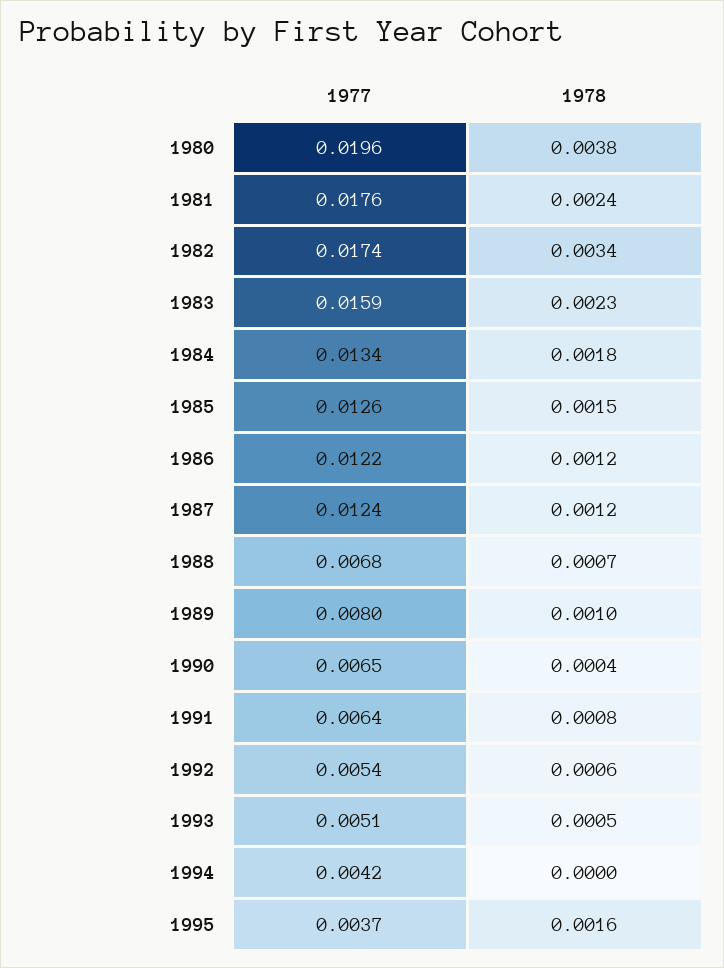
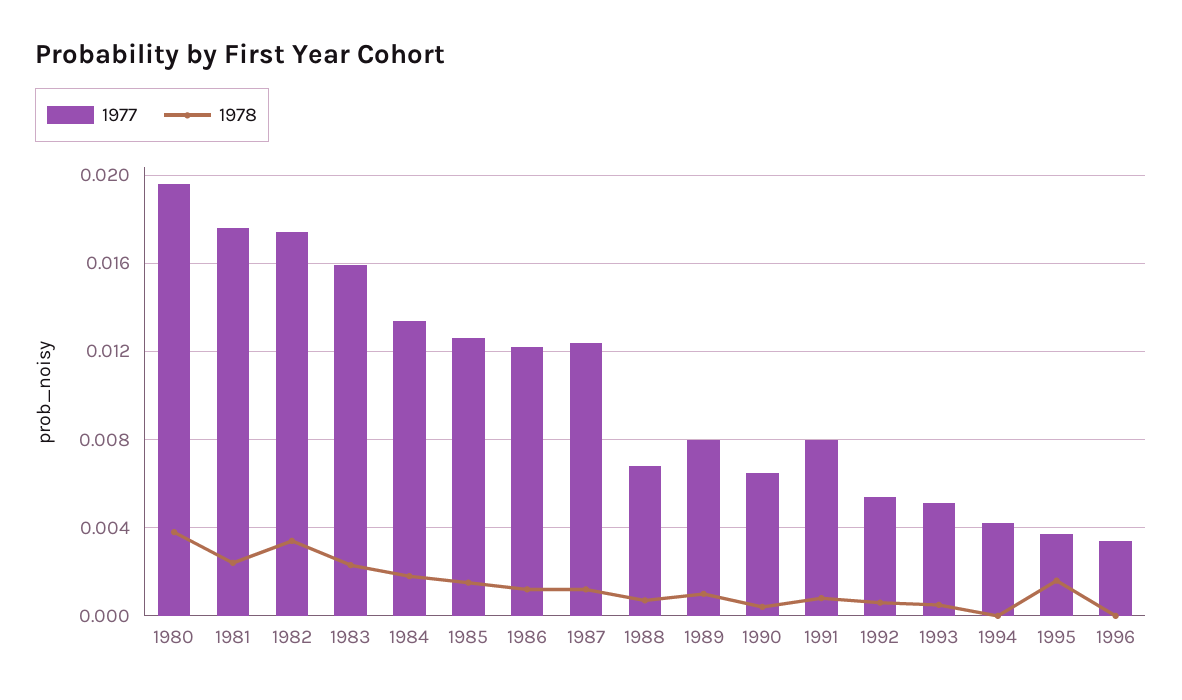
1977, 1991: 0.0064 -> 0.008
1977, 1996: none -> 0.0035
1978, 1996: none -> 0

